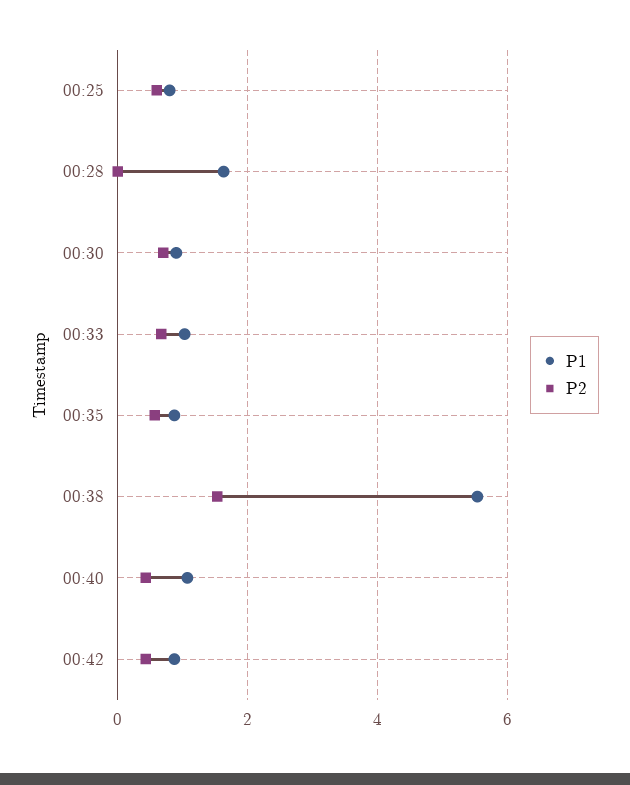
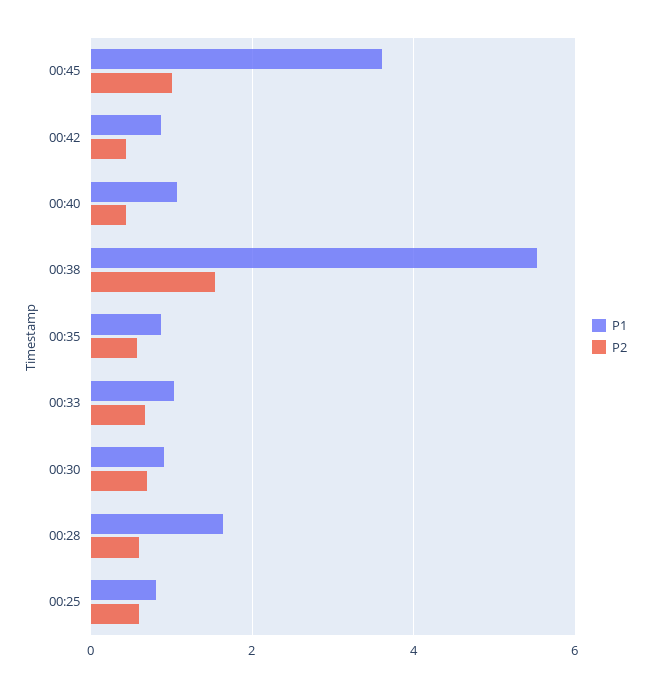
P2, 00:28: 0 -> 0.6
P1, 00:45: none -> 3.6
P2, 00:45: none -> 1

